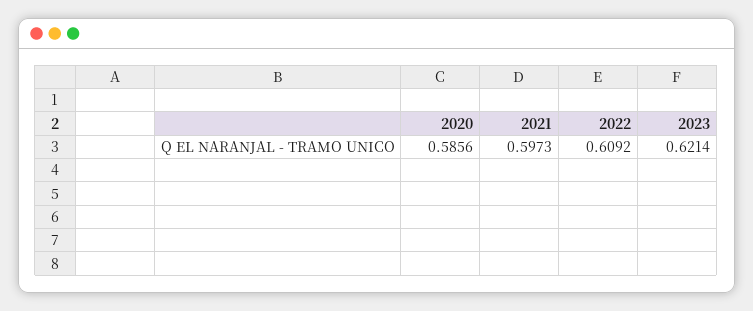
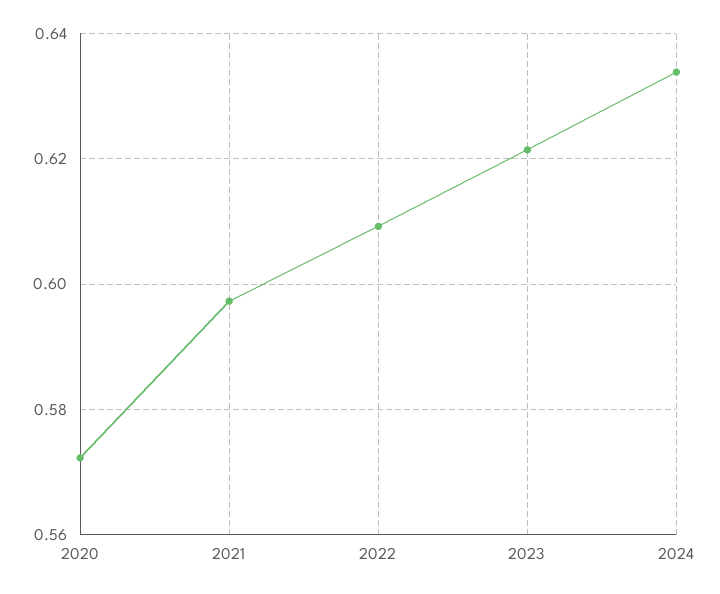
2020: 0.5856 -> 0.572
2024: none -> 0.634

